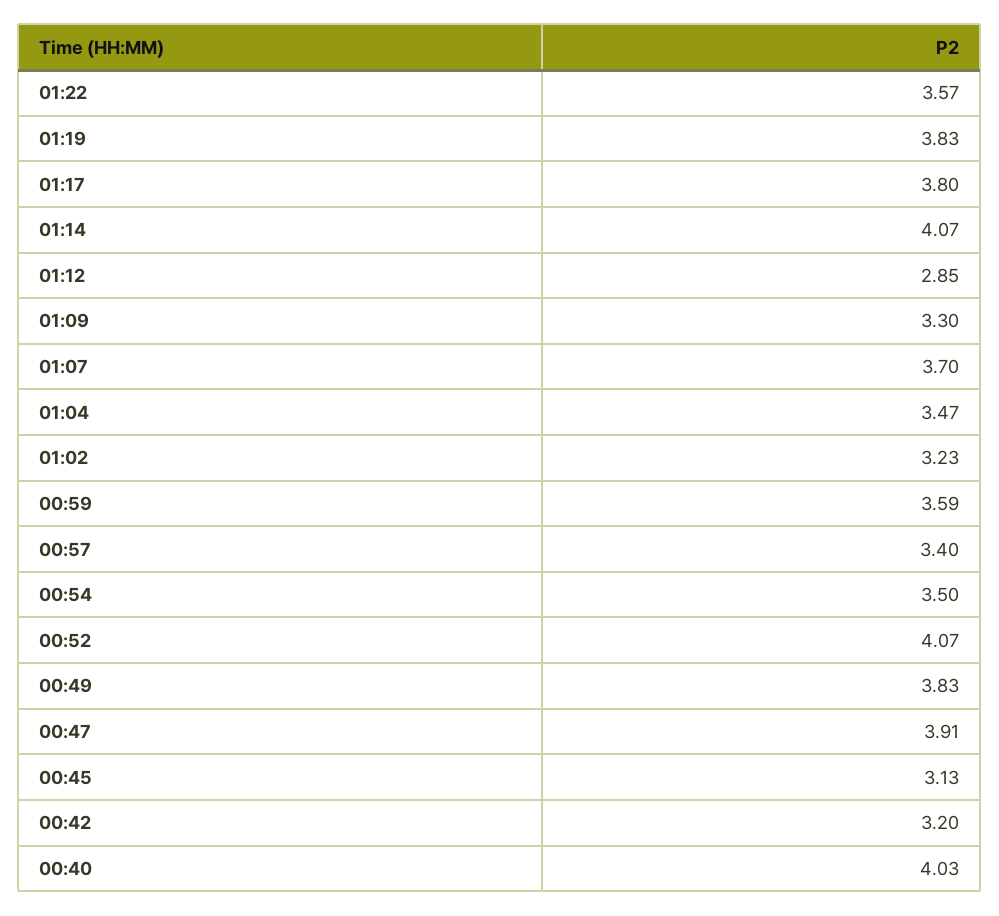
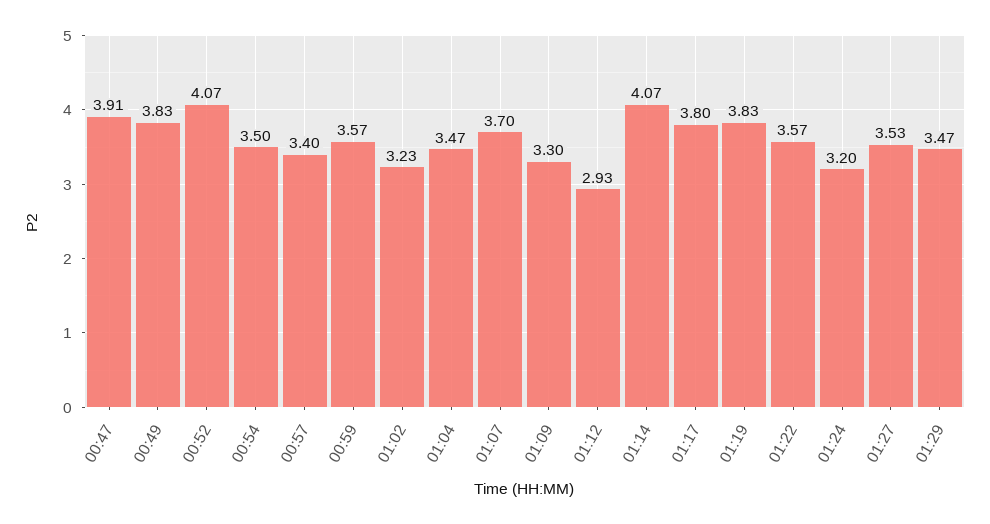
01:12: 2.85 -> 2.93
00:59: 3.59 -> 3.57
00:45: 3.13 -> none
00:42: 3.2 -> none
00:40: 4.03 -> none
01:24: none -> 3.2
01:27: none -> 3.53
01:29: none -> 3.47

